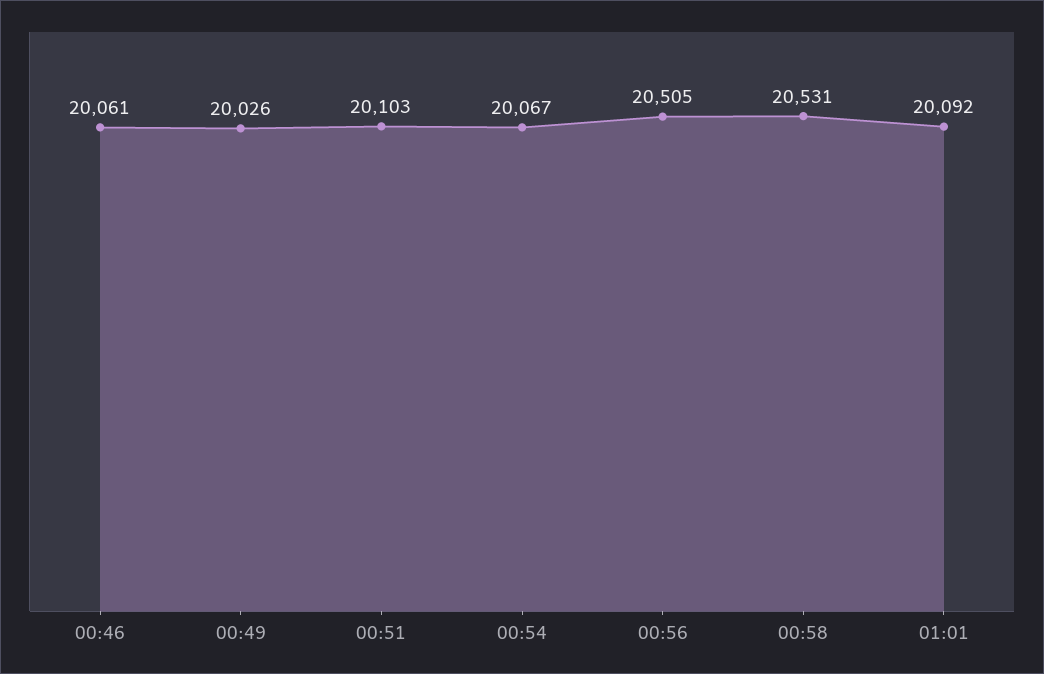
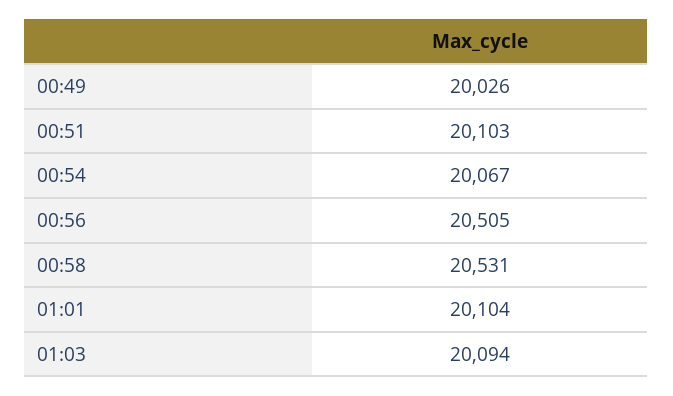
00:46: 20061 -> none
01:01: 20092 -> 20104
01:03: none -> 20094

